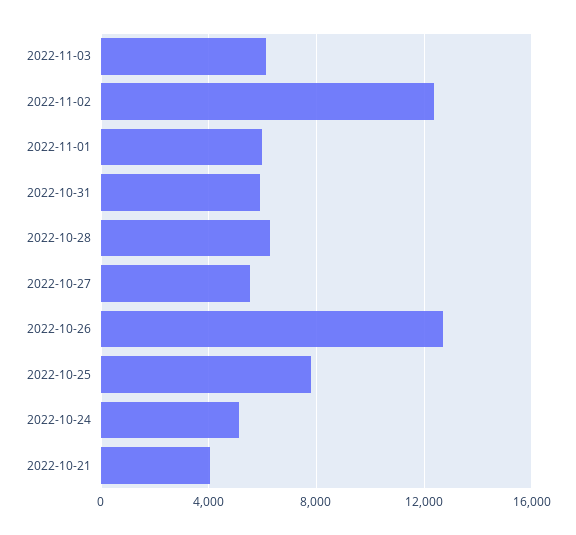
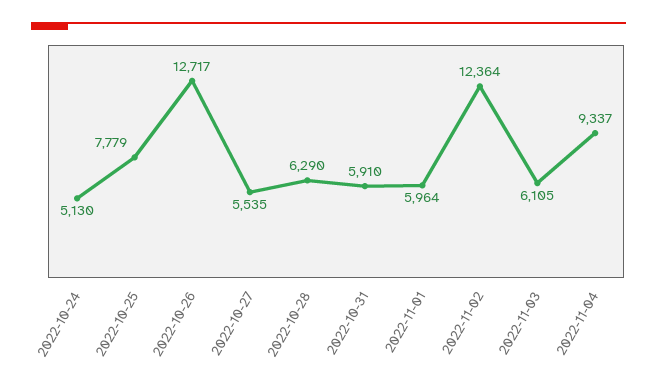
2022-10-21: 4000 -> none
2022-11-04: none -> 9337

